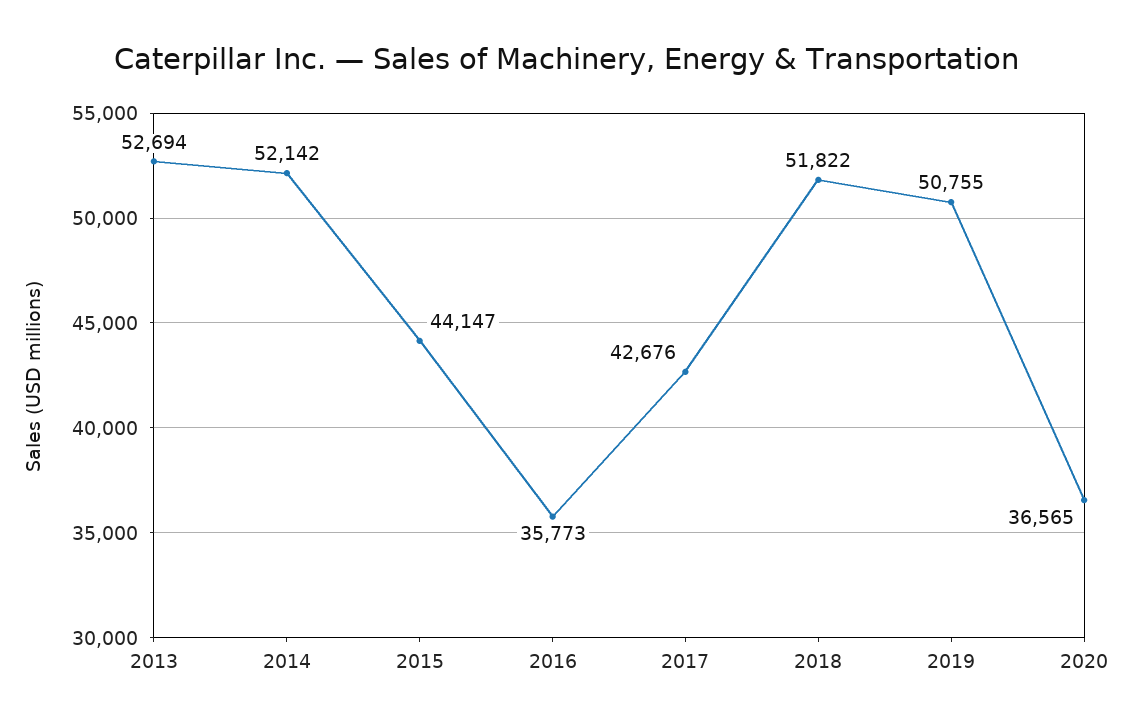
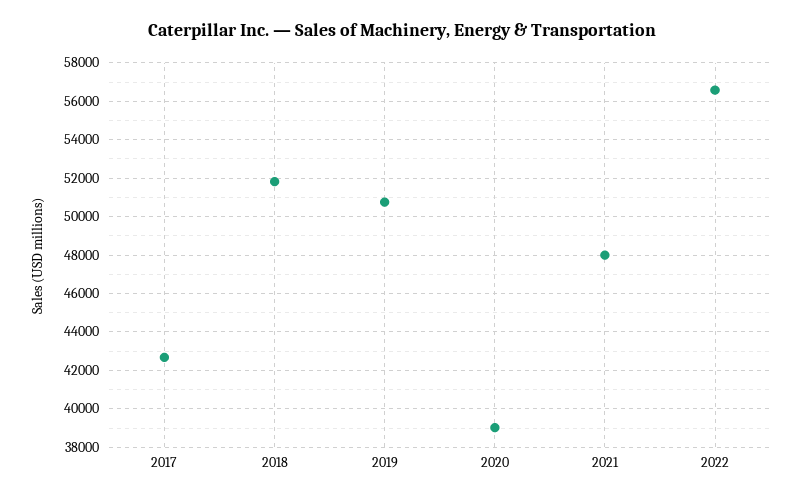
2013: 52694 -> none
2014: 52142 -> none
2015: 44147 -> none
2016: 35773 -> none
2020: 36565 -> 39000
2021: none -> 48000
2022: none -> 56500

